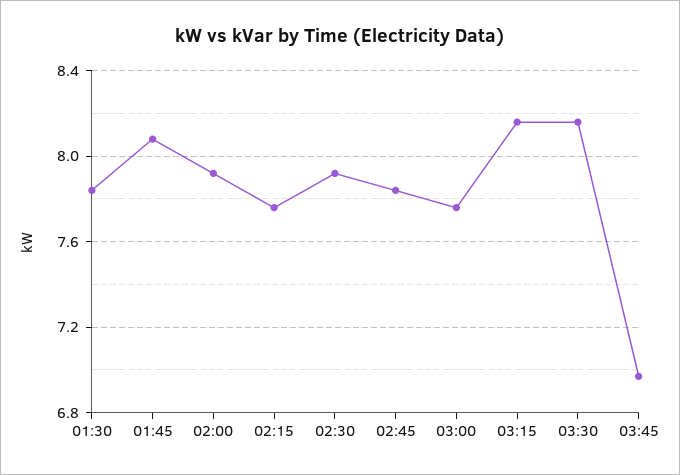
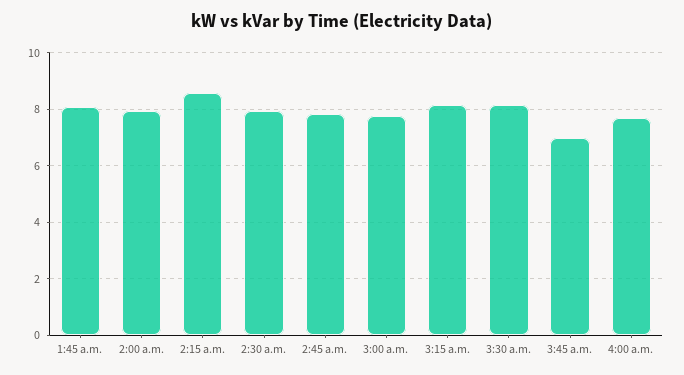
01:30: 7.85 -> none
02:15: 7.75 -> 8.5
4:00 a.m.: none -> 7.75

